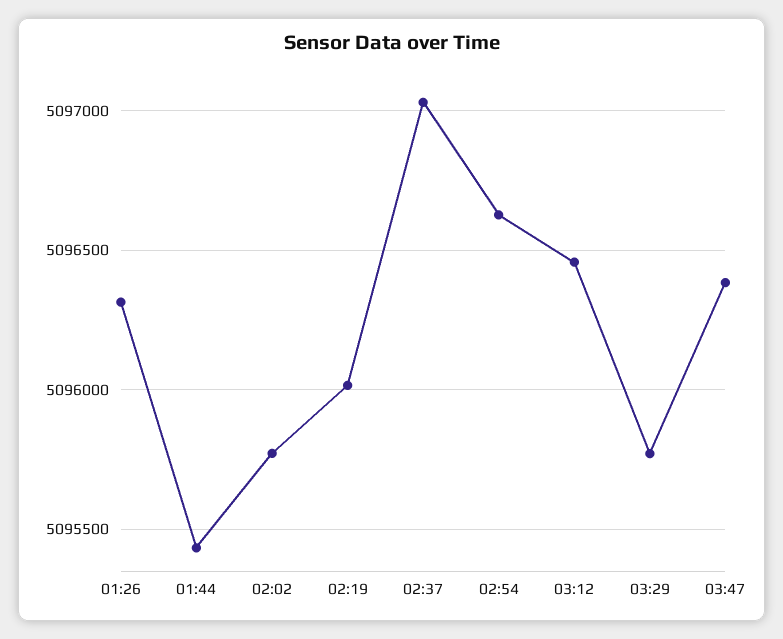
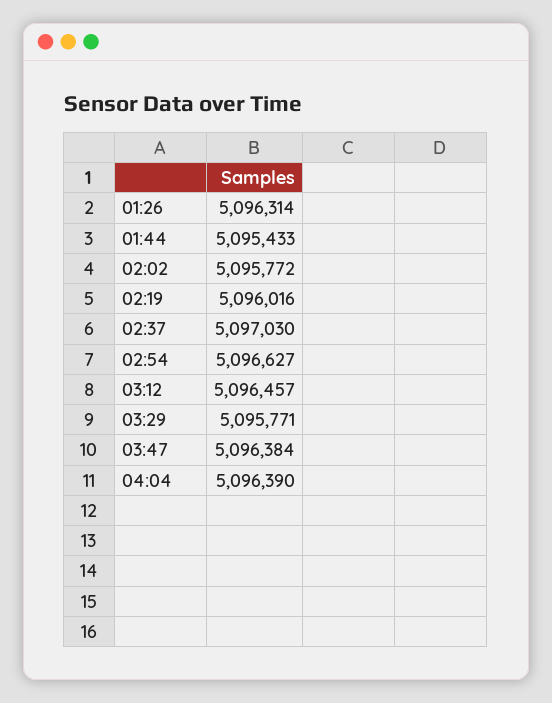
04:04: none -> 5096390

